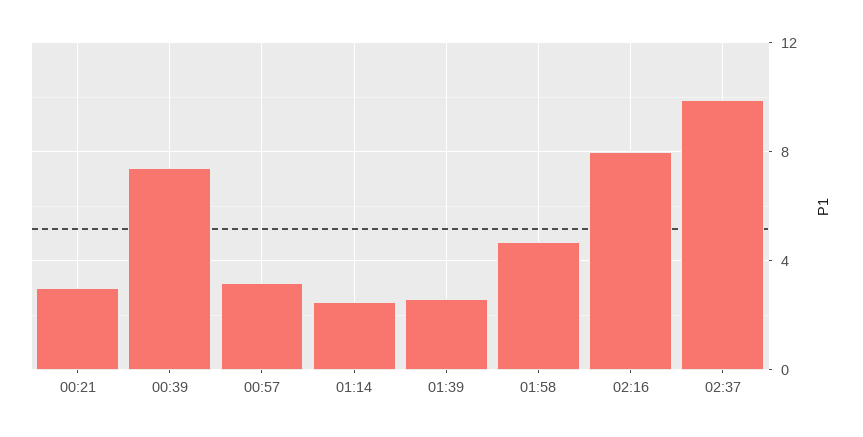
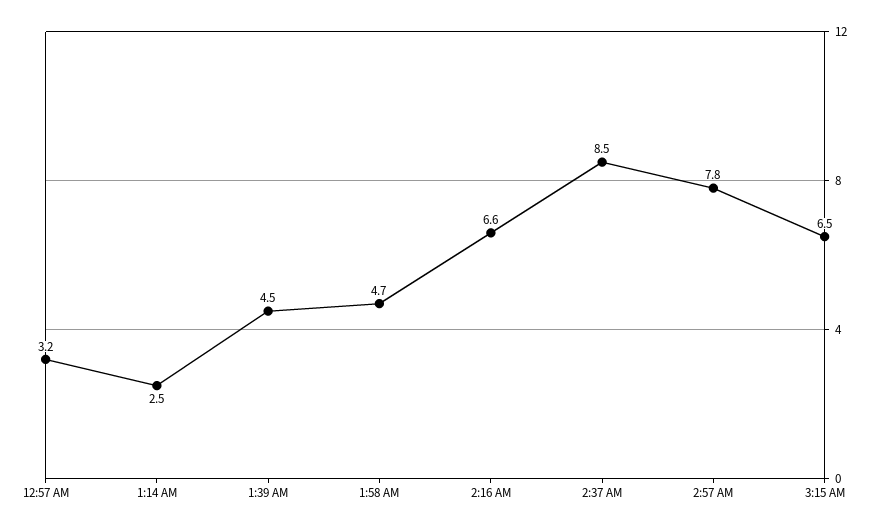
00:21: 3 -> none
00:39: 7.5 -> none
01:39: 2.5 -> 4.5
02:16: 8 -> 6.6
02:37: 10 -> 8.5
2:57 AM: none -> 7.8
3:15 AM: none -> 6.5

